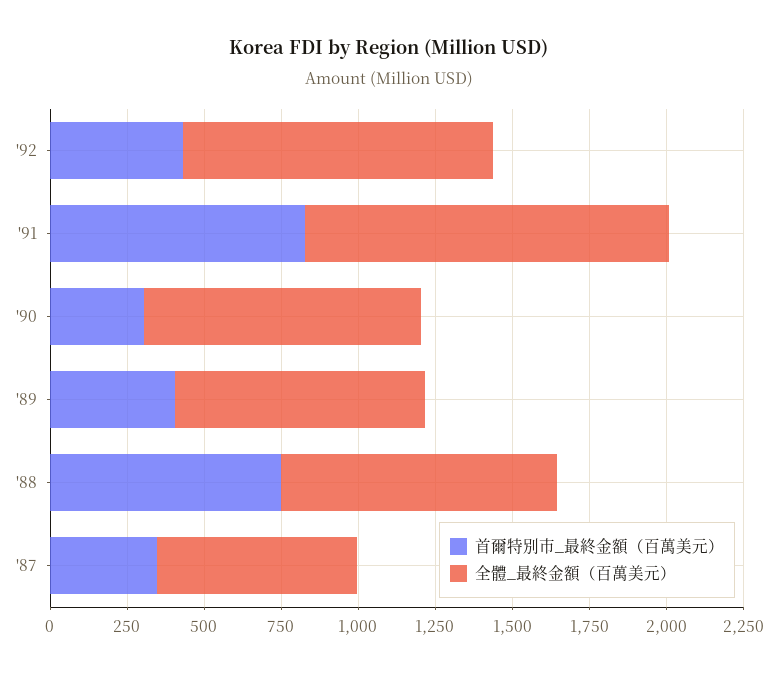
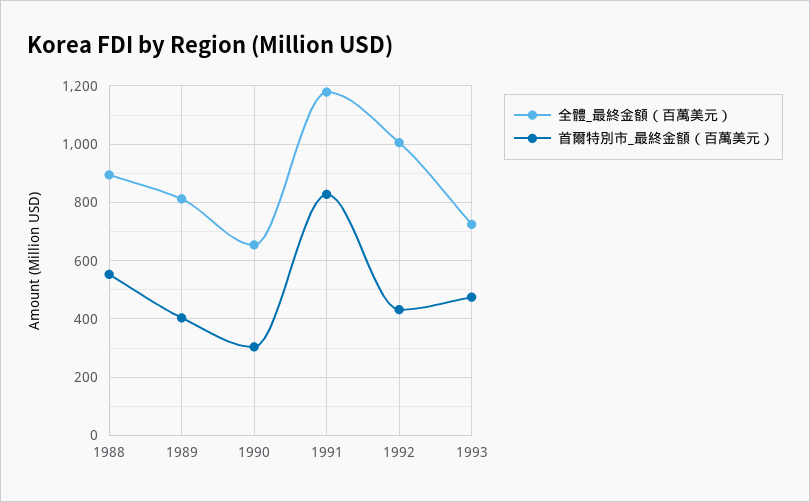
全體_最終金額（百萬美元）, '90: 900 -> 650
首爾特別市_最終金額（百萬美元）, '88: 750 -> 550
首爾特別市_最終金額（百萬美元）, '87: 350 -> none
全體_最終金額（百萬美元）, '87: 650 -> none
全體_最終金額（百萬美元）, 1993: none -> 725
首爾特別市_最終金額（百萬美元）, 1993: none -> 475

